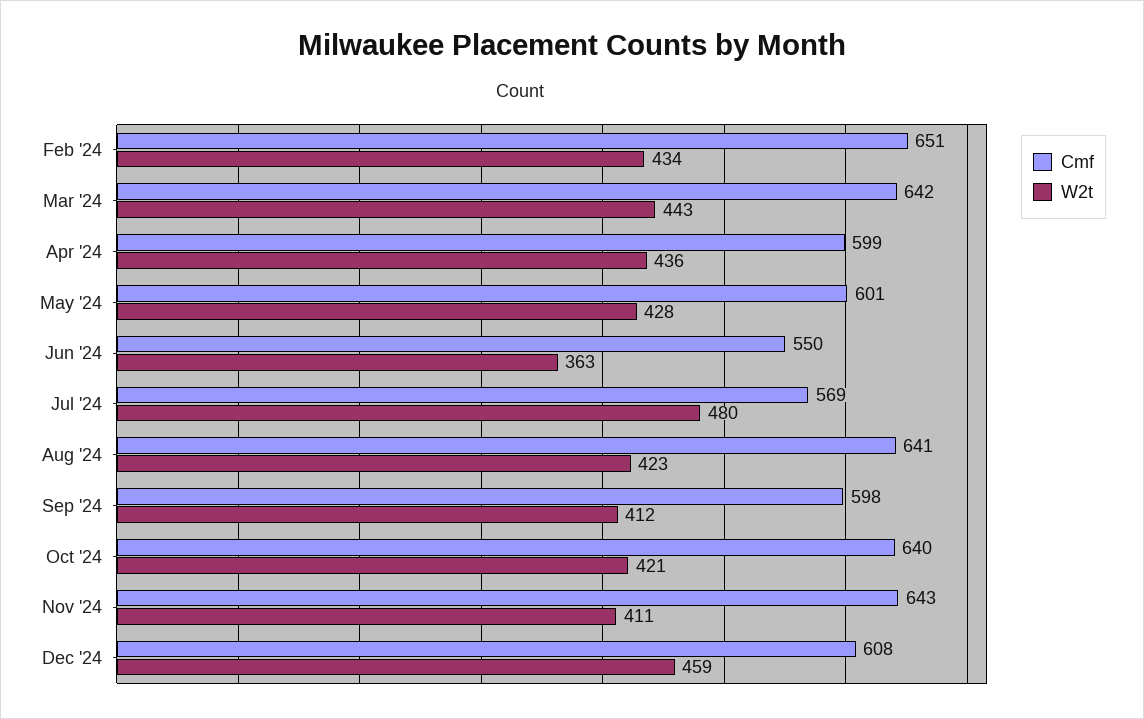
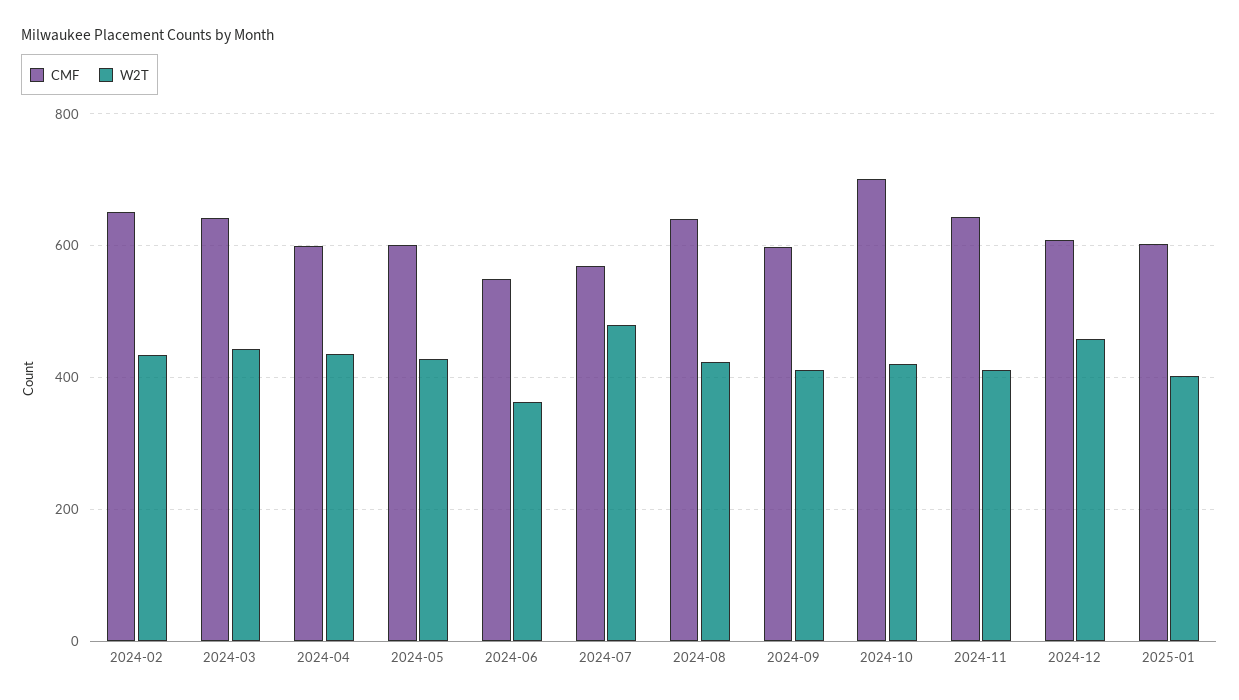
Cmf, Oct '24: 640 -> 700
Cmf, 2025-01: none -> 600
W2t, 2025-01: none -> 400

